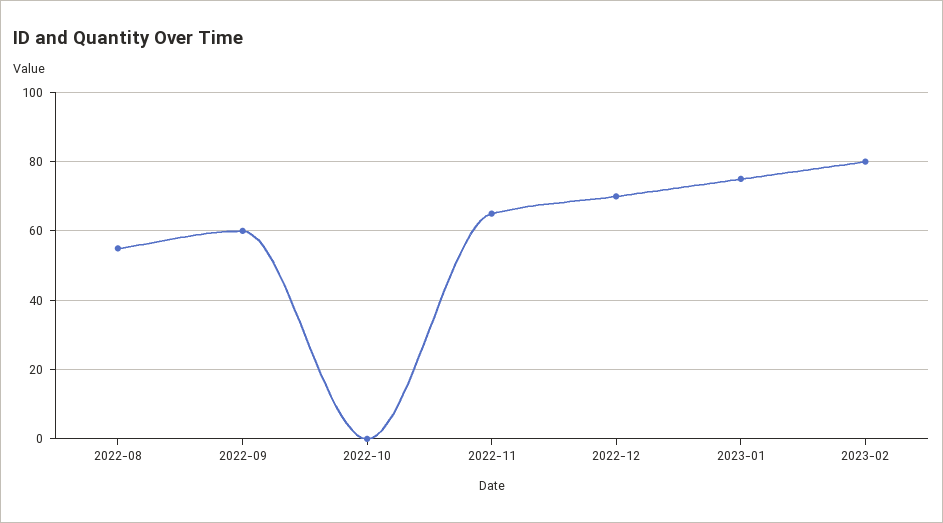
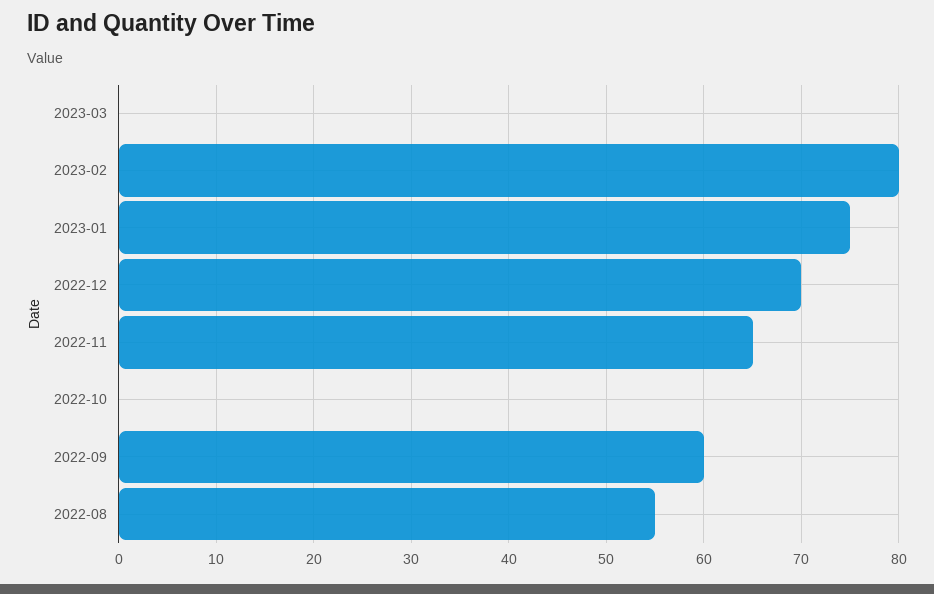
2023-03: none -> 0

